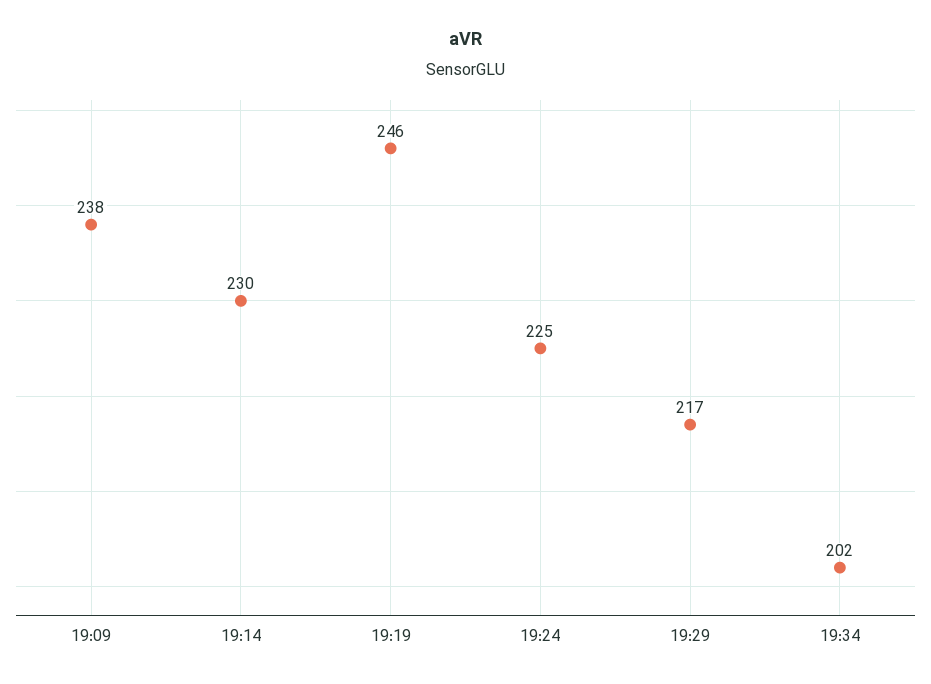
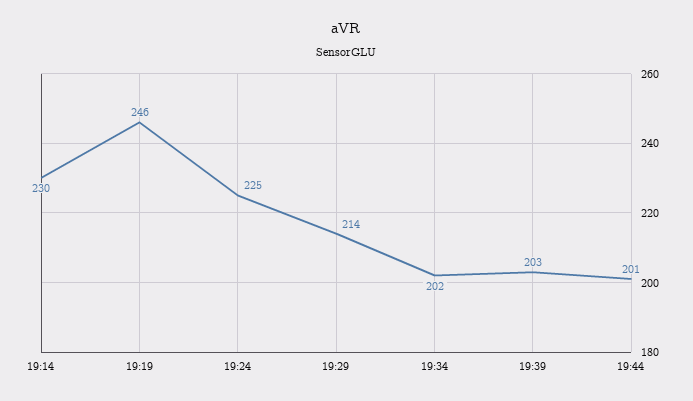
19:09: 238 -> none
19:29: 217 -> 214
19:39: none -> 203
19:44: none -> 201

